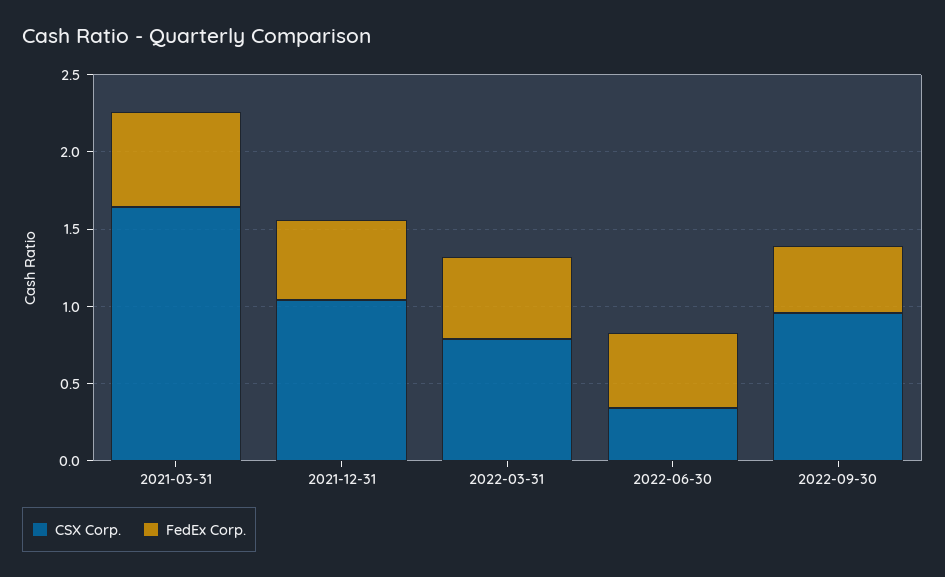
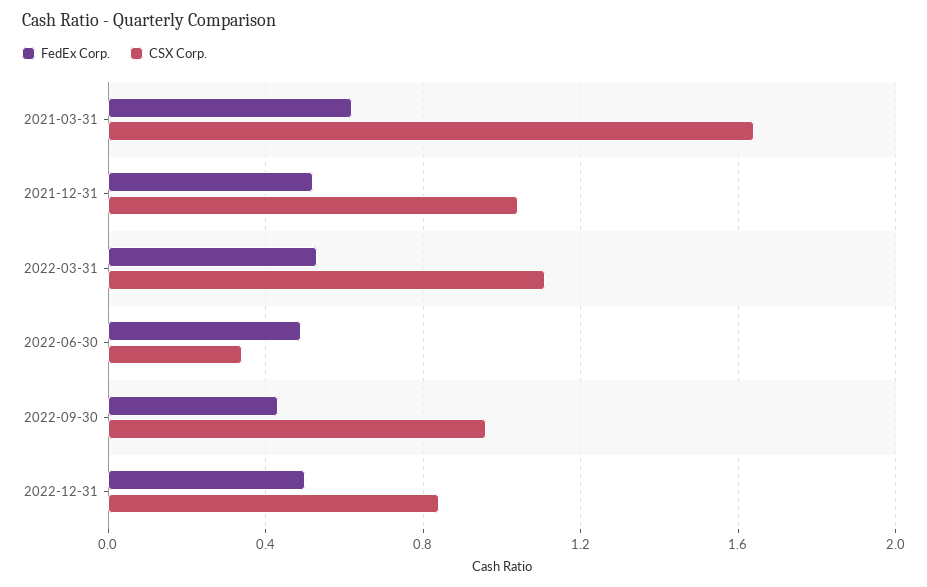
CSX Corp., 2022-03-31: 0.8 -> 1.1
FedEx Corp., 2022-12-31: none -> 0.5
CSX Corp., 2022-12-31: none -> 0.85

